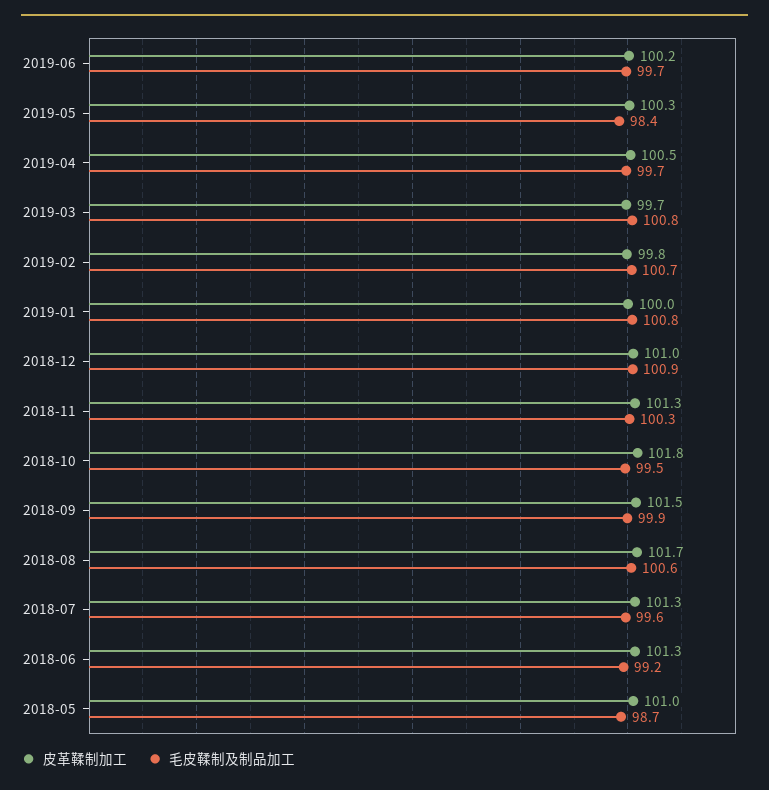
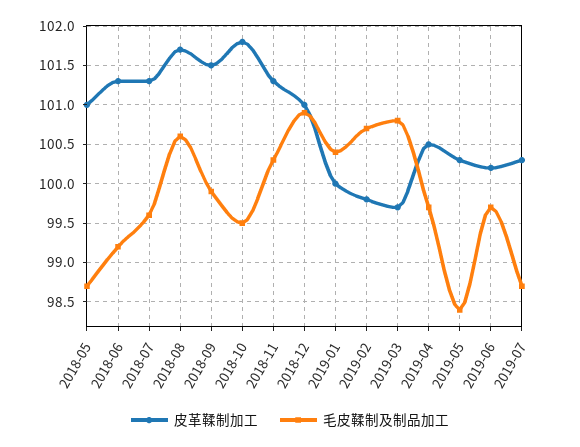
毛皮鞣制及制品加工, 2019-01: 100.8 -> 100.4
皮革鞣制加工, 2019-07: none -> 100.3
毛皮鞣制及制品加工, 2019-07: none -> 98.7

